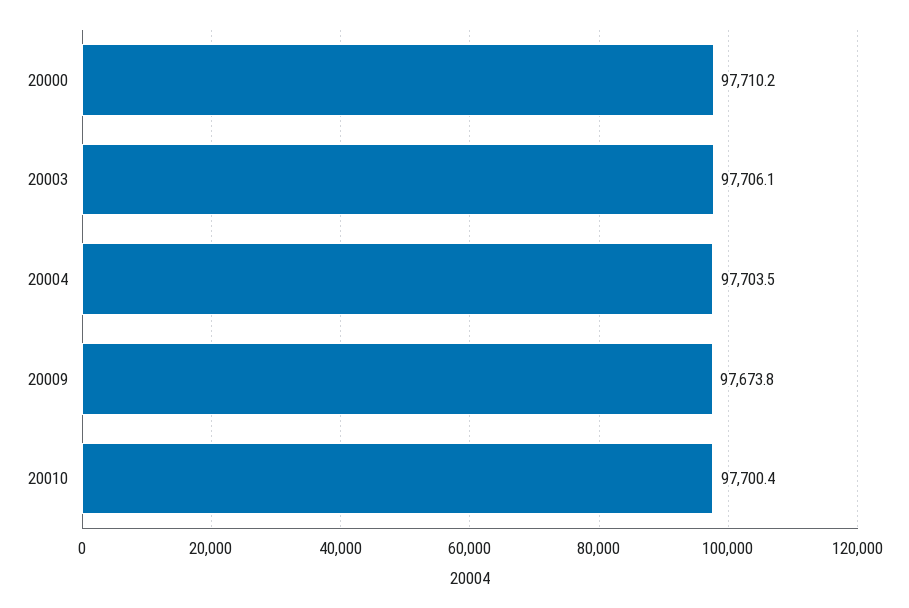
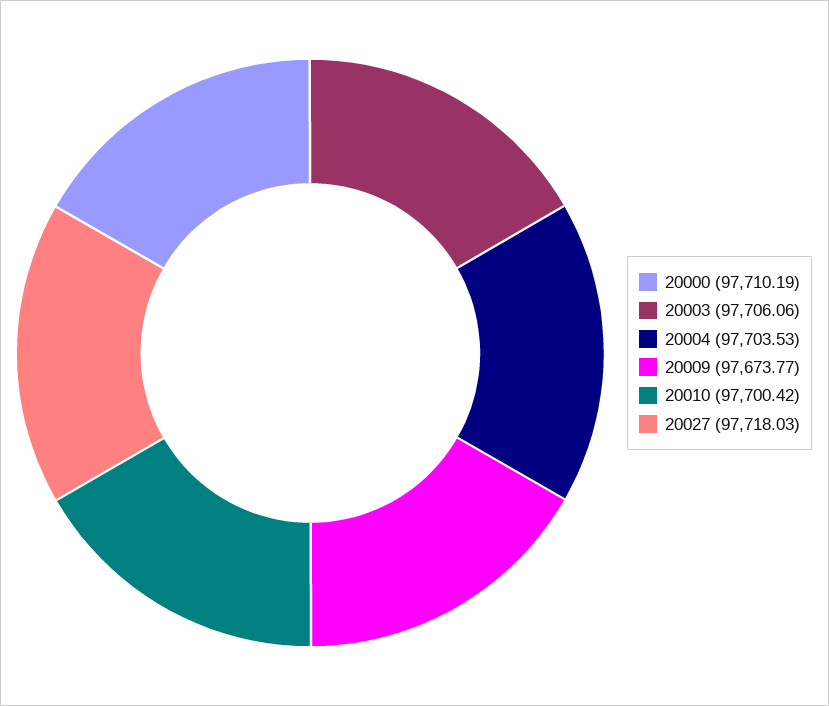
20027: none -> 97718.03

